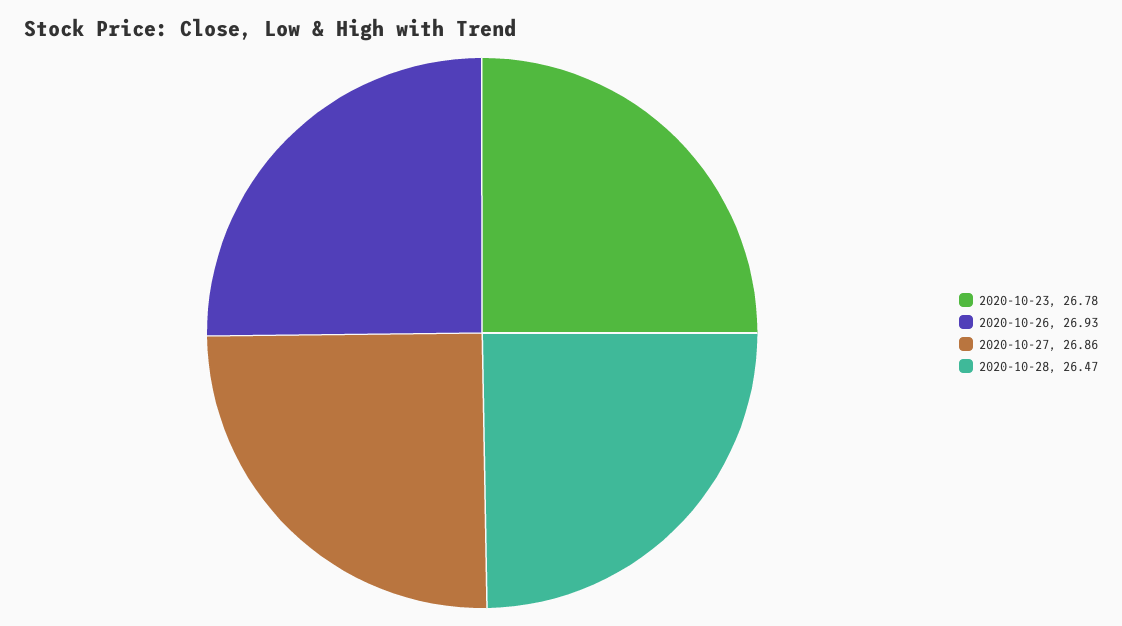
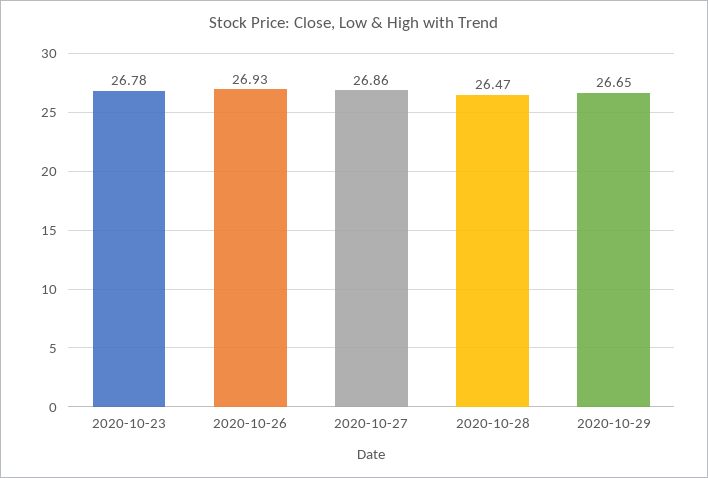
2020-10-29: none -> 26.65

